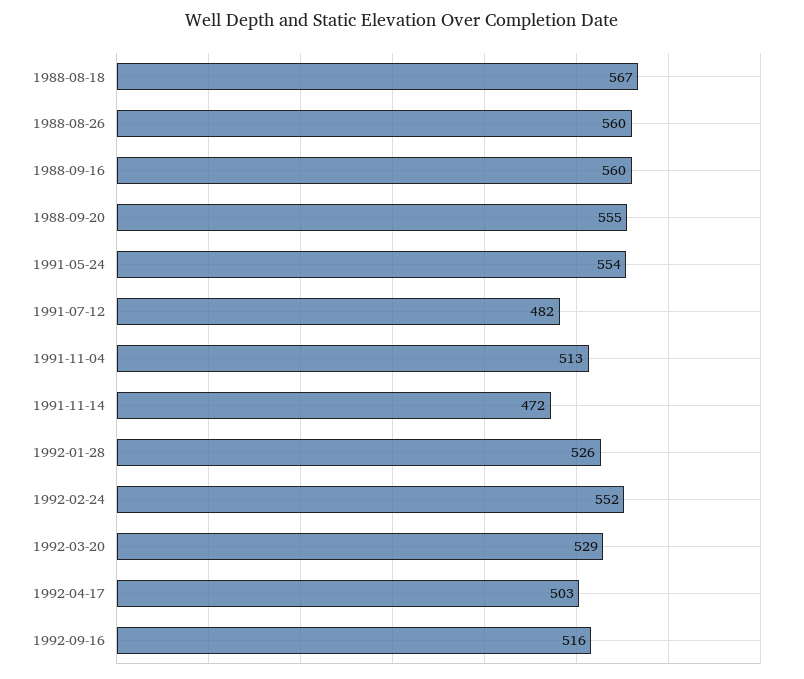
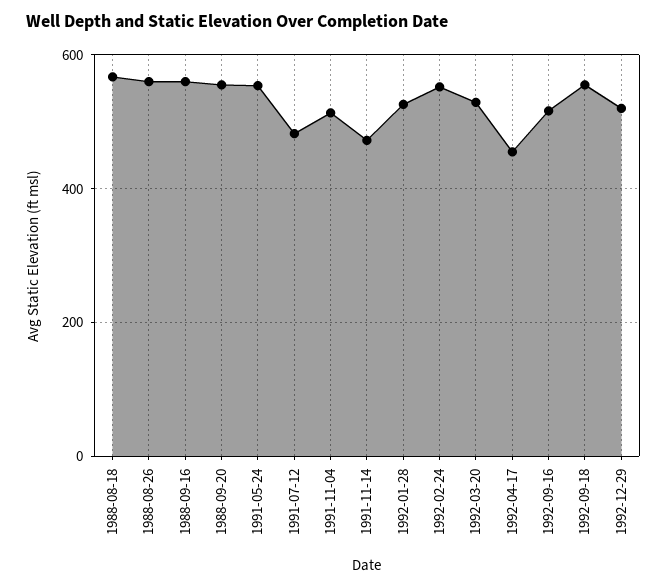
1992-04-17: 503 -> 460
1992-09-18: none -> 560
1992-12-29: none -> 520

